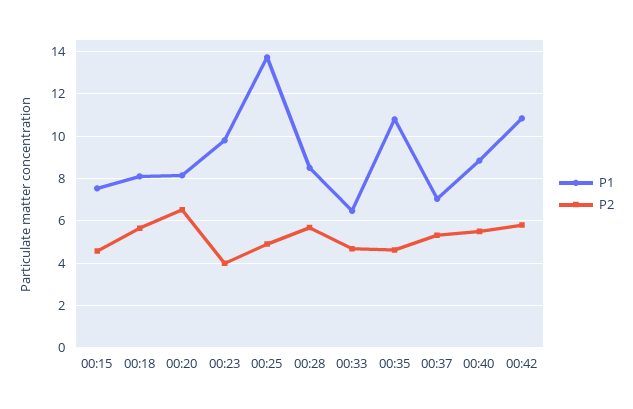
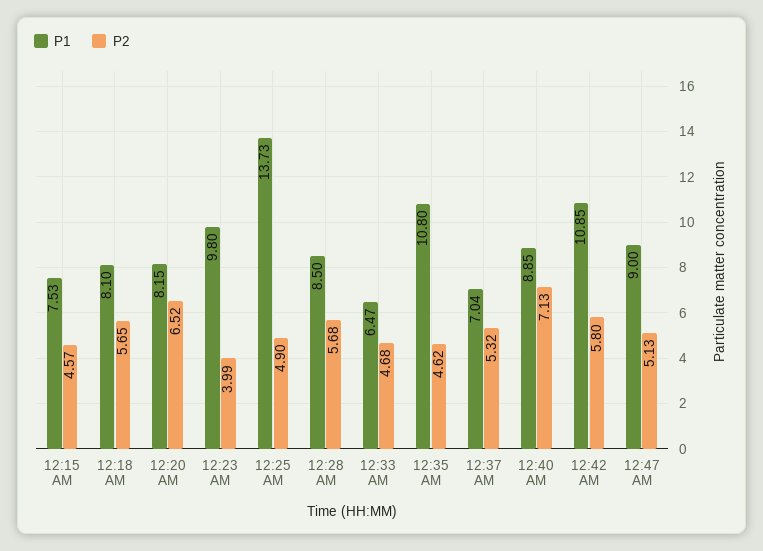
P2, 00:40: 5.5 -> 7.13
P1, 12:47 AM: none -> 9
P2, 12:47 AM: none -> 5.13

